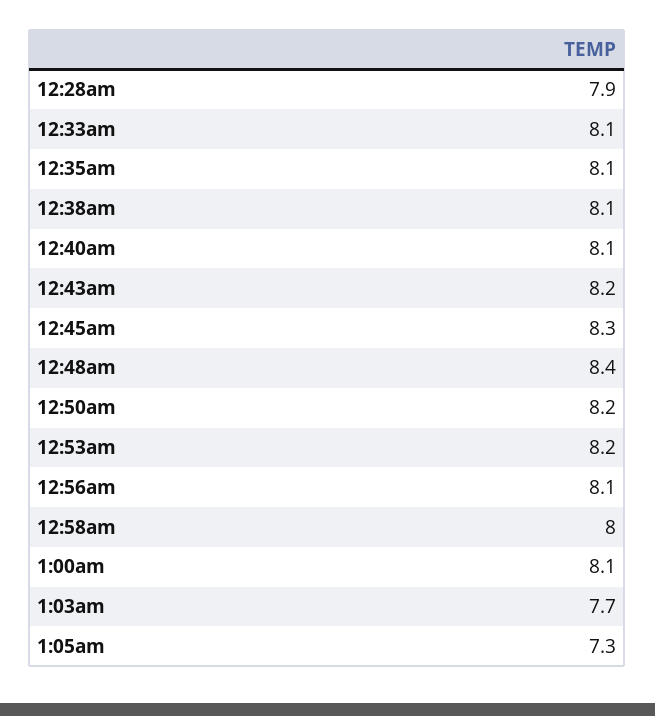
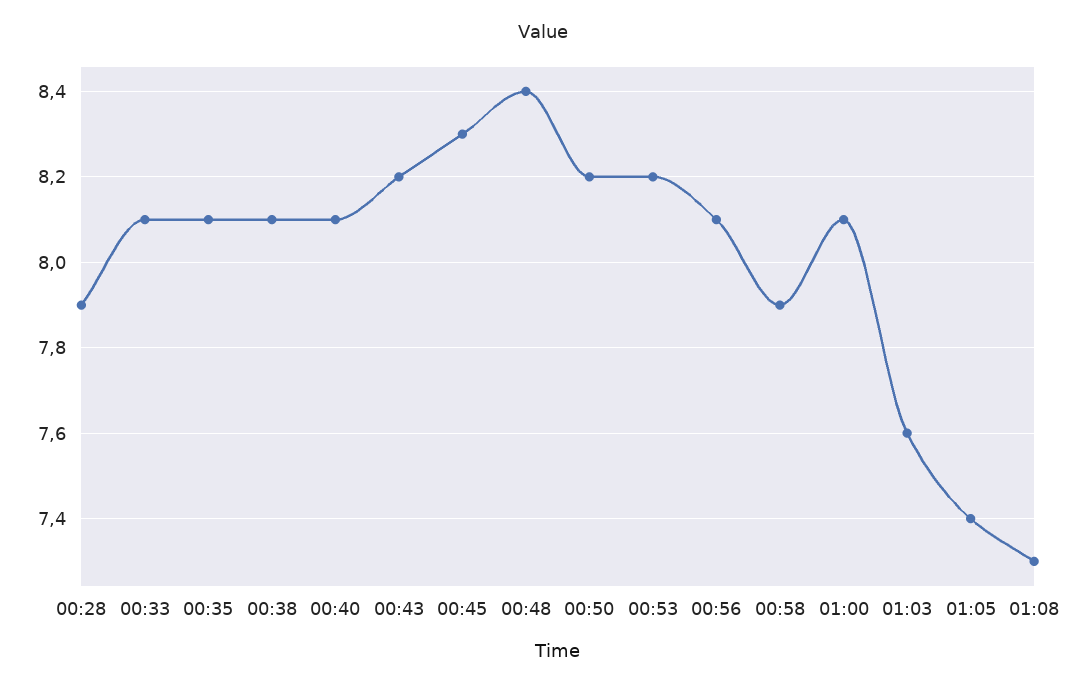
12:58am: 8 -> 7.9
1:03am: 7.7 -> 7.6
1:05am: 7.3 -> 7.4
01:08: none -> 7.3

